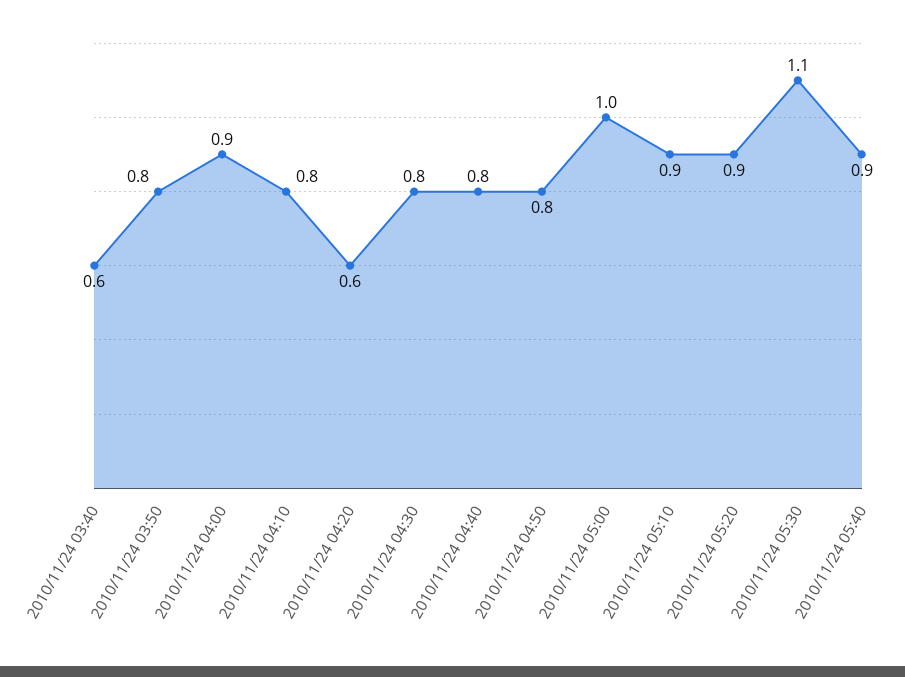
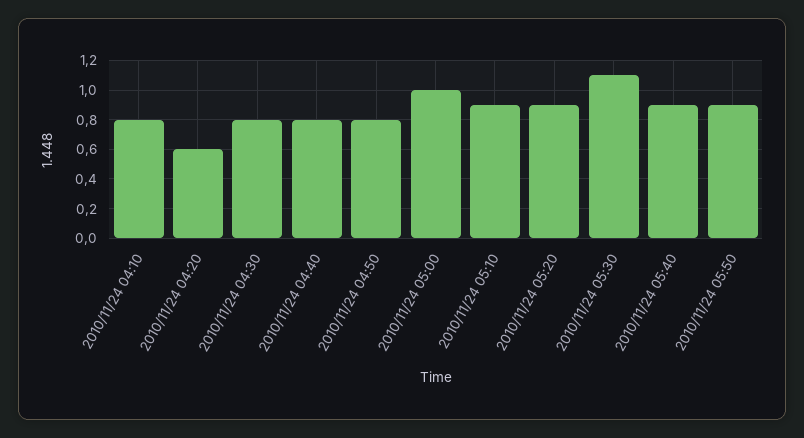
2010/11/24 03:40: 0.6 -> none
2010/11/24 03:50: 0.8 -> none
2010/11/24 04:00: 0.9 -> none
2010/11/24 05:50: none -> 0.9

